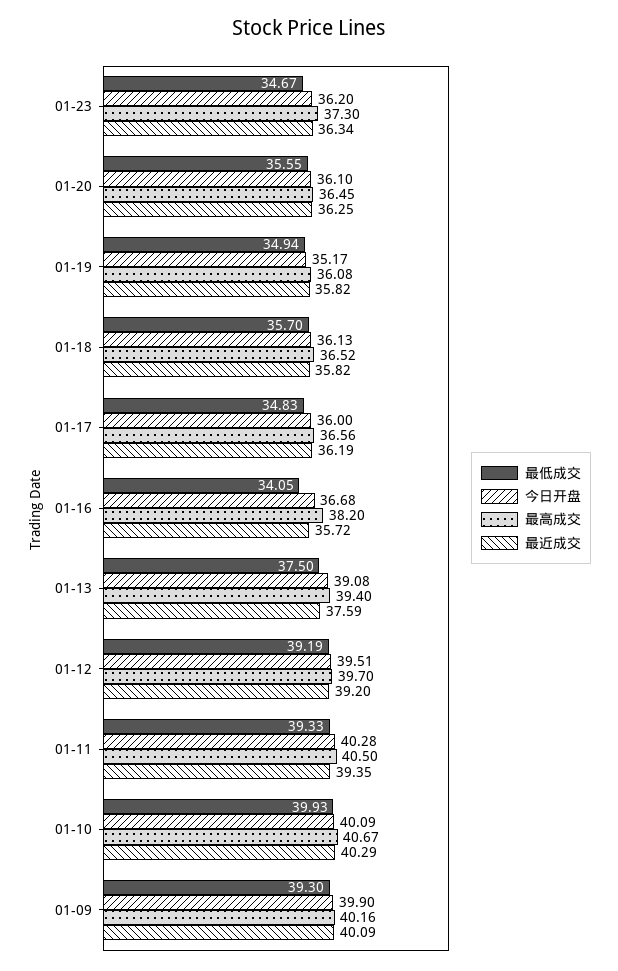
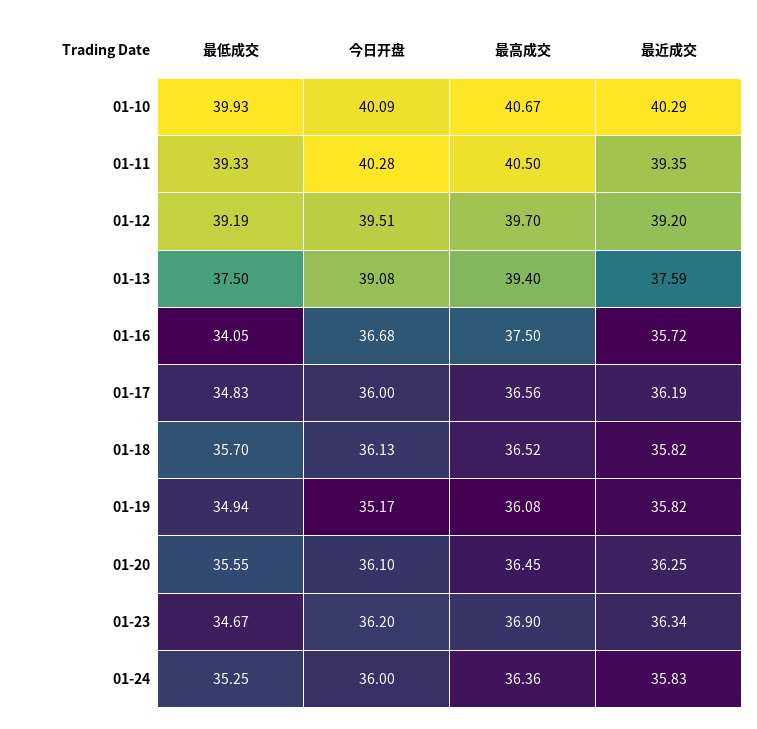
最高成交, 01-23: 37.3 -> 36.9
最高成交, 01-16: 38.2 -> 37.5
最低成交, 01-09: 39.3 -> none
今日开盘, 01-09: 39.9 -> none
最高成交, 01-09: 40.16 -> none
最近成交, 01-09: 40.09 -> none
最低成交, 01-24: none -> 35.25
今日开盘, 01-24: none -> 36
最高成交, 01-24: none -> 36.36
最近成交, 01-24: none -> 35.83

